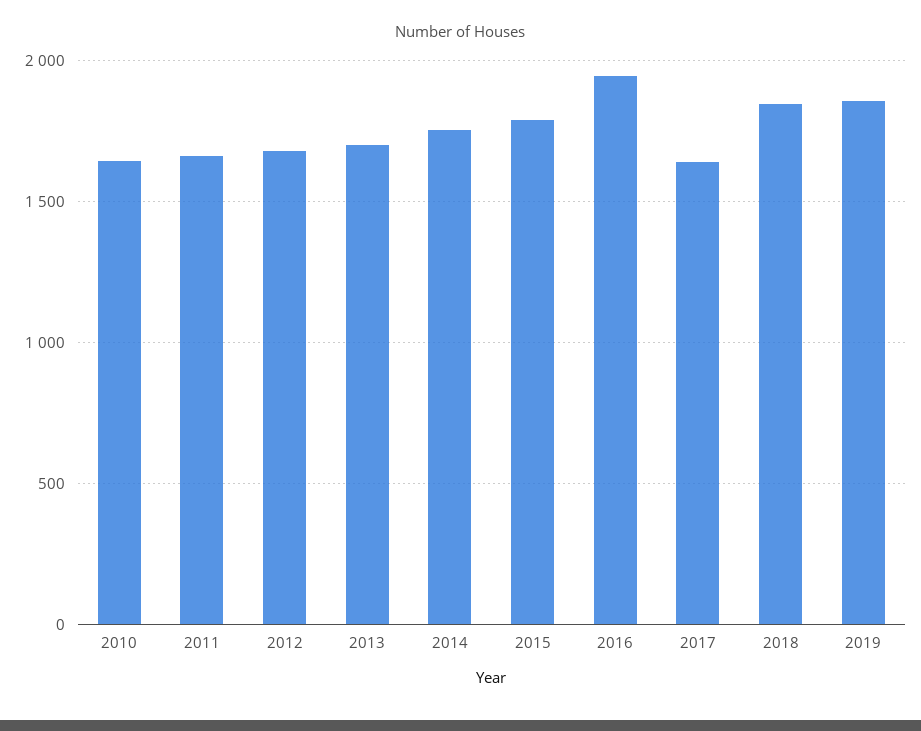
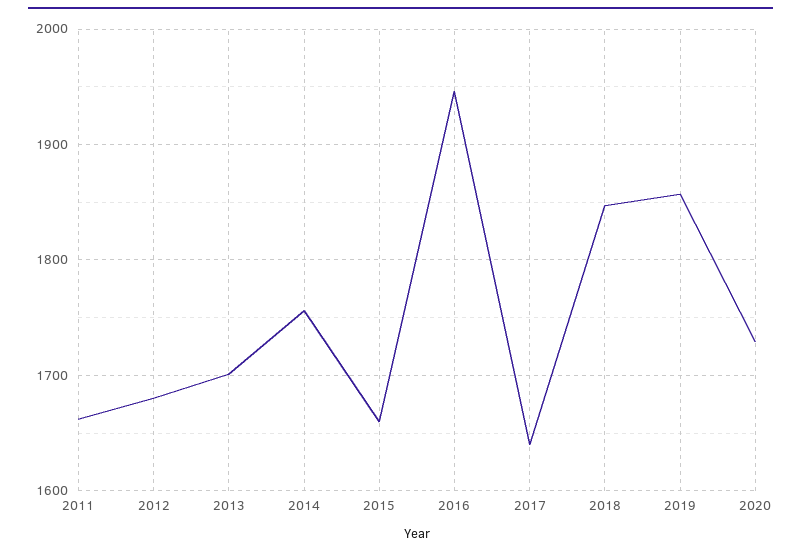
2010: 1650 -> none
2015: 1800 -> 1660
2020: none -> 1730

